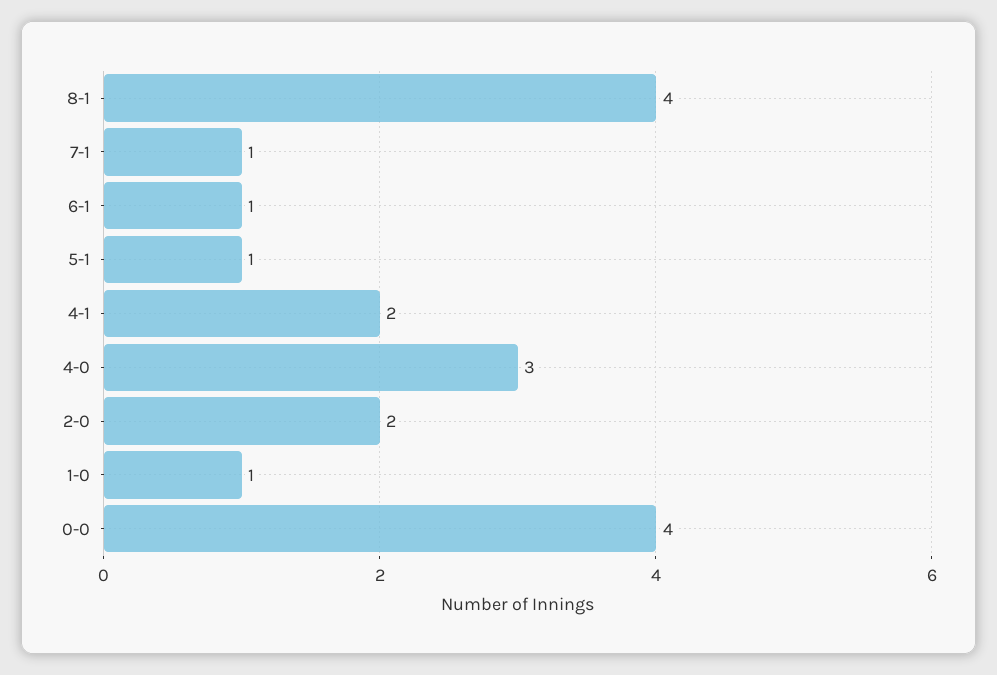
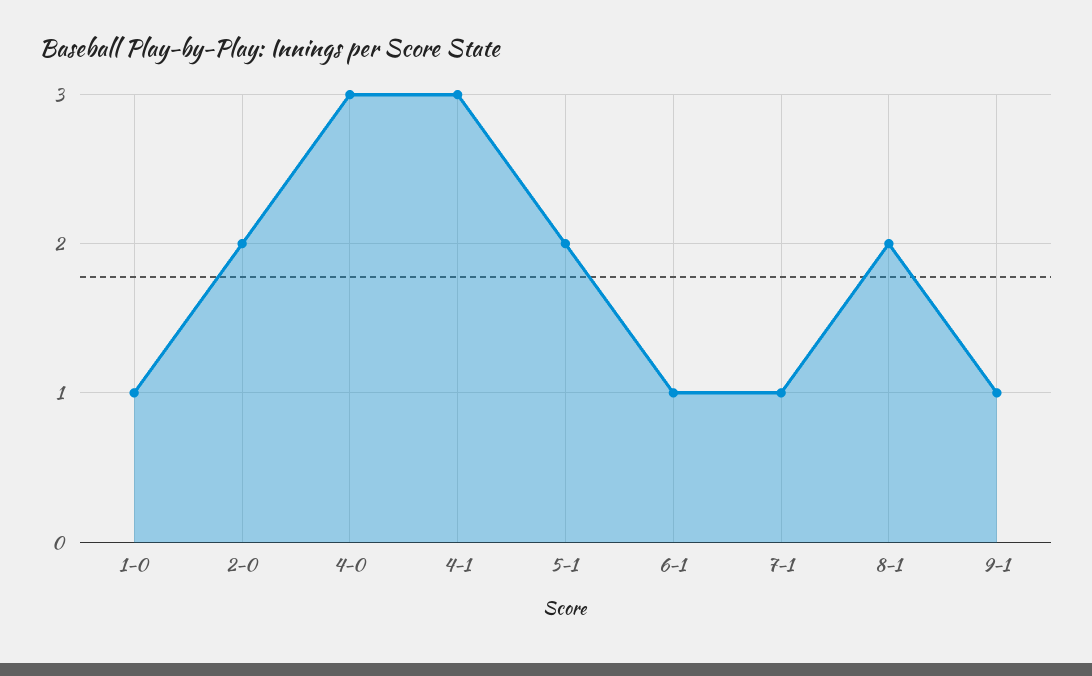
8-1: 4 -> 2
5-1: 1 -> 2
4-1: 2 -> 3
0-0: 4 -> none
9-1: none -> 1

